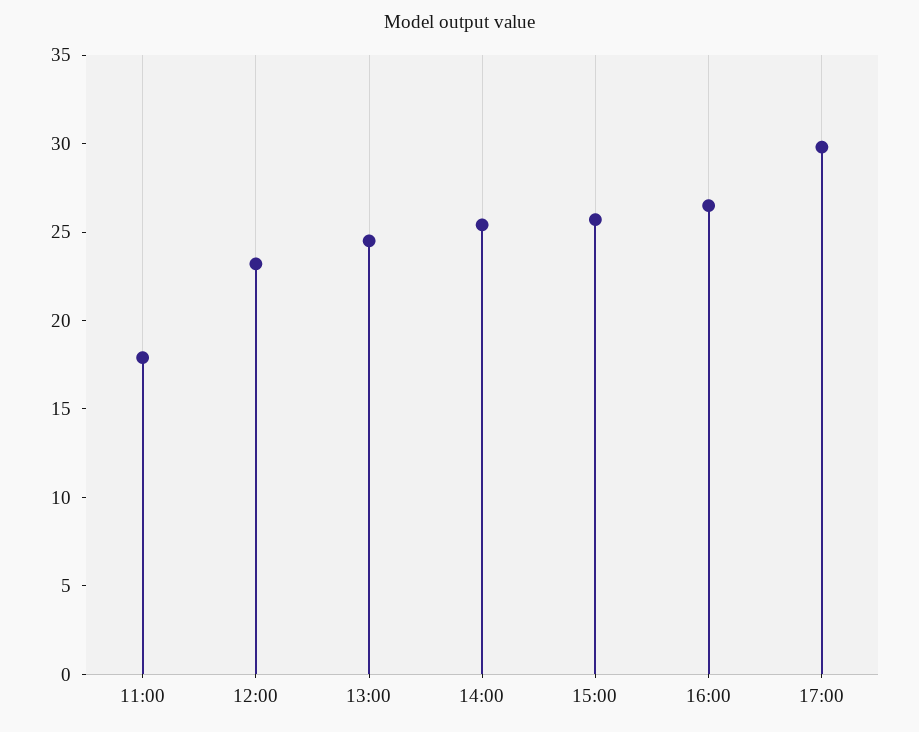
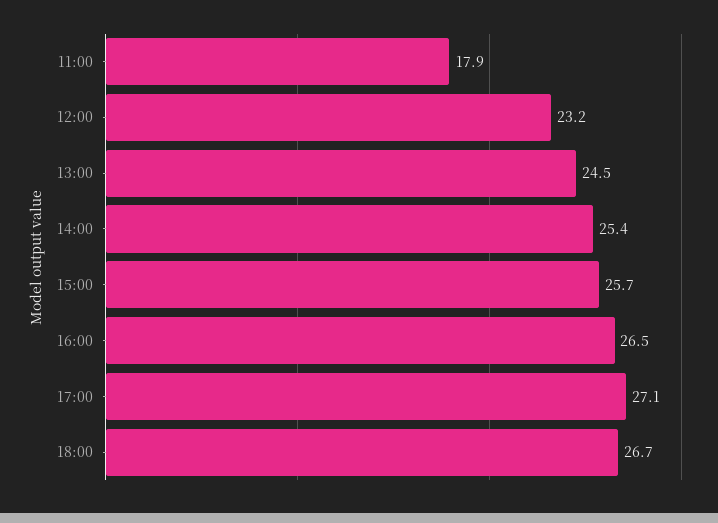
17:00: 30 -> 27.1
18:00: none -> 26.7

